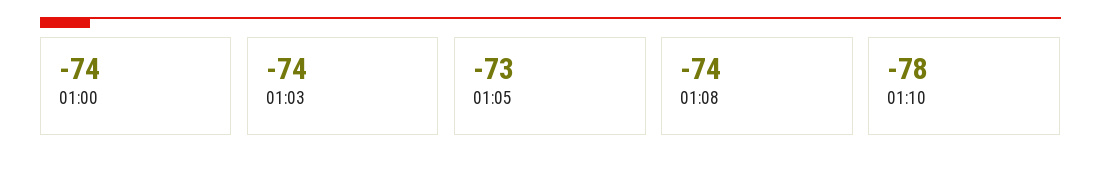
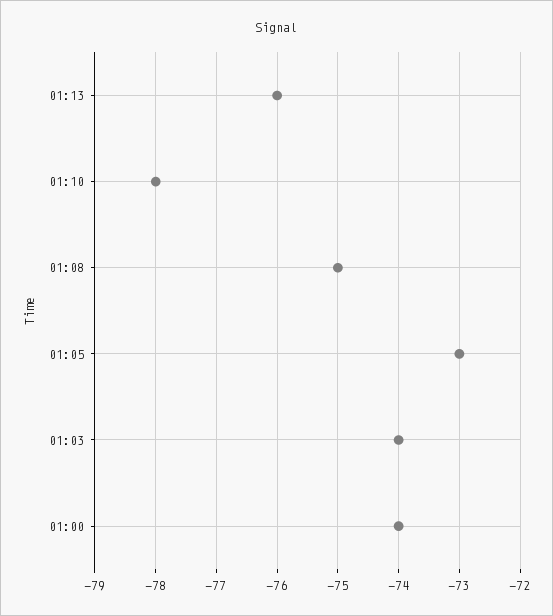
01:08: -74 -> -75
01:13: none -> -76

